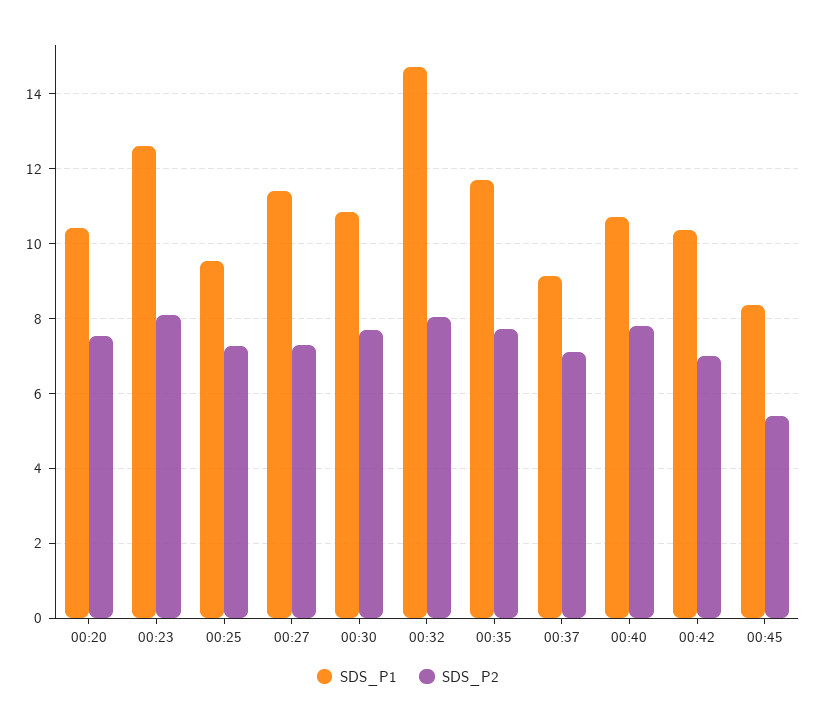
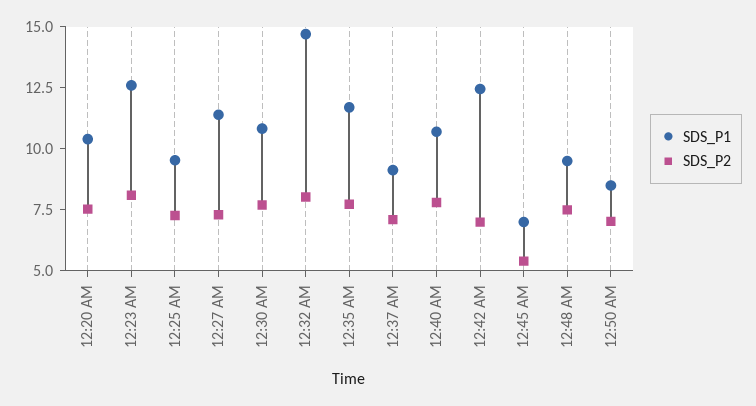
SDS_P1, 00:42: 10.4 -> 12.5
SDS_P1, 00:45: 8.4 -> 7
SDS_P1, 12:48 AM: none -> 9.5
SDS_P2, 12:48 AM: none -> 7.5
SDS_P1, 12:50 AM: none -> 8.5
SDS_P2, 12:50 AM: none -> 7

